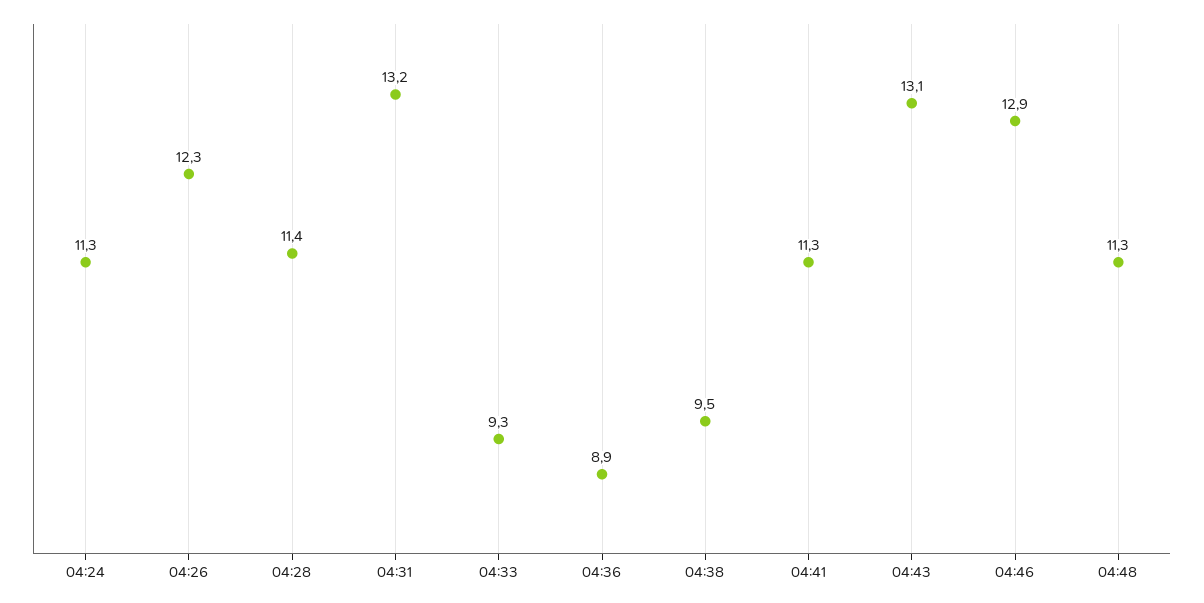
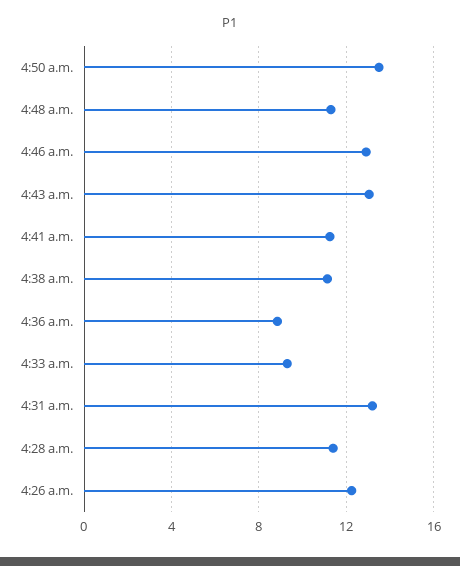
04:24: 11.3 -> none
04:38: 9.5 -> 11
4:50 a.m.: none -> 13.5

